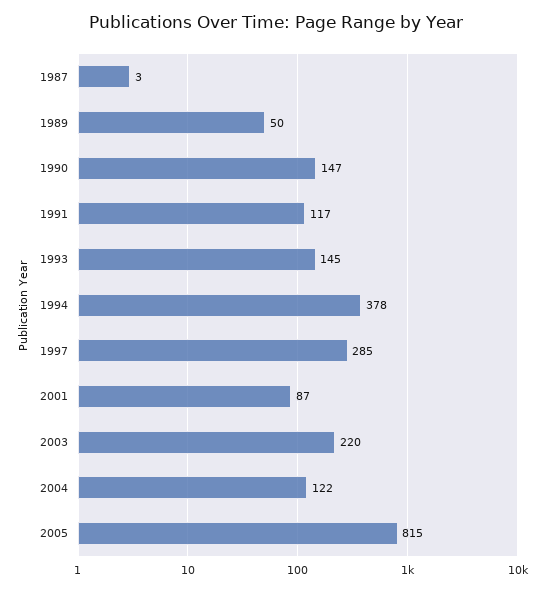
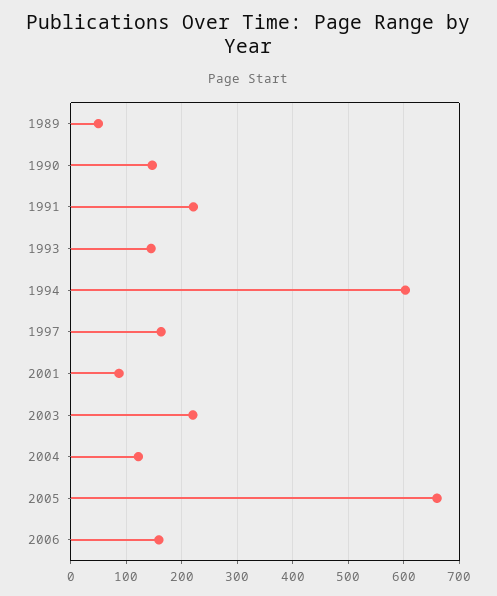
1987: 3 -> none
1991: 117 -> 220
1994: 378 -> 600
1997: 285 -> 160
2005: 815 -> 660
2006: none -> 160

